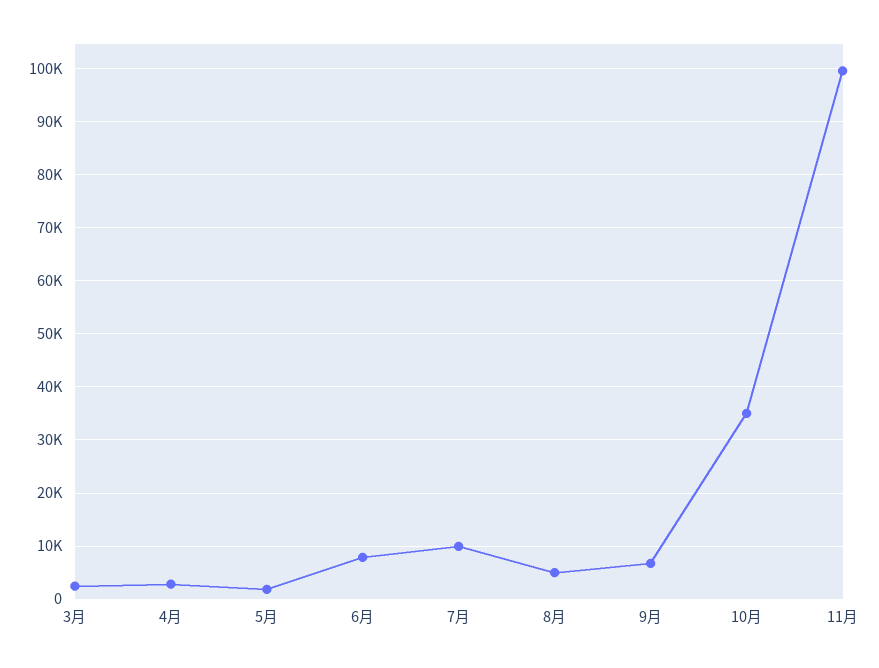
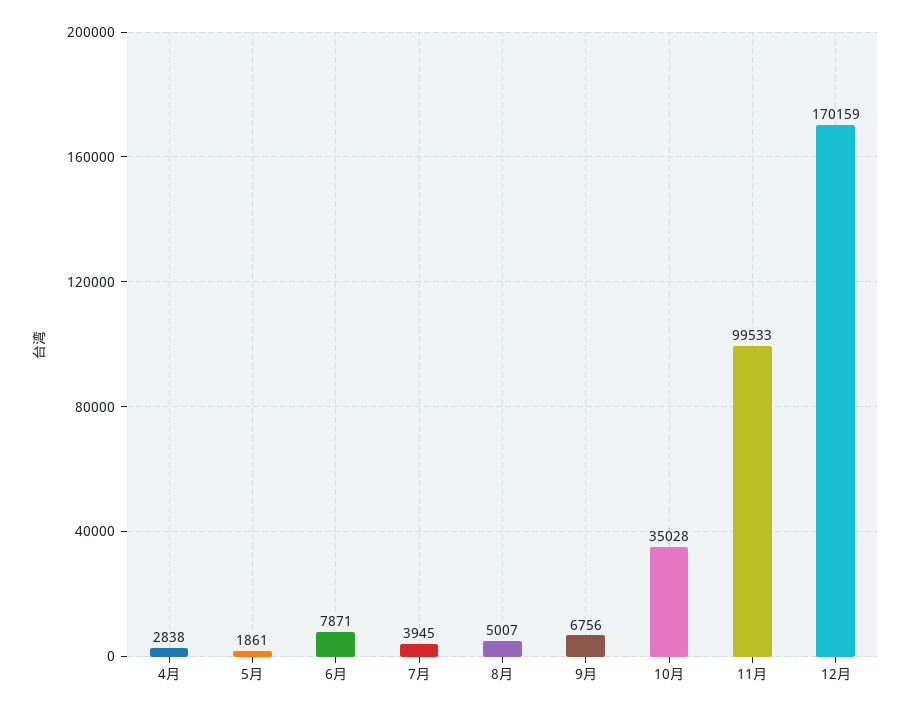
3月: 2000 -> none
7月: 10000 -> 3945
12月: none -> 170159

